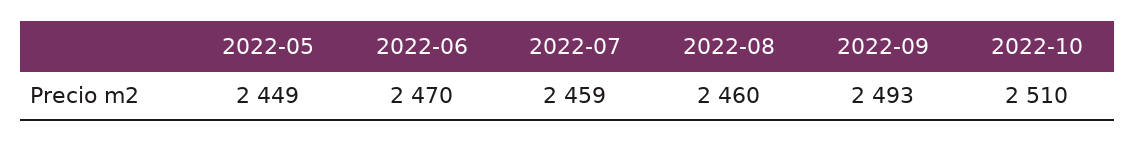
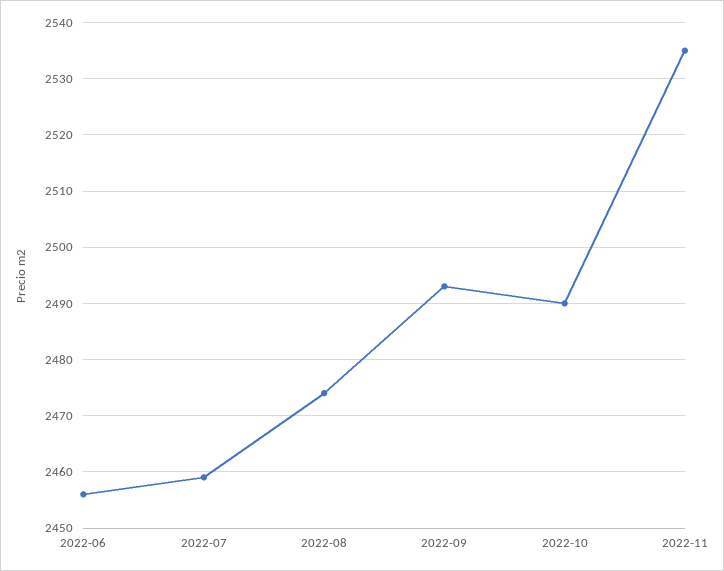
2022-05: 2449 -> none
2022-06: 2470 -> 2455
2022-08: 2460 -> 2475
2022-10: 2510 -> 2490
2022-11: none -> 2535

